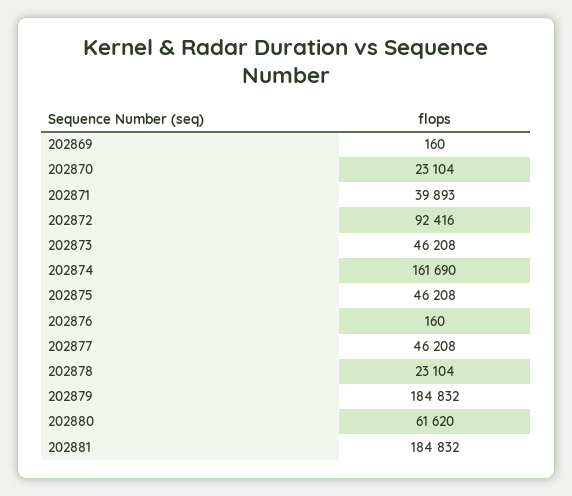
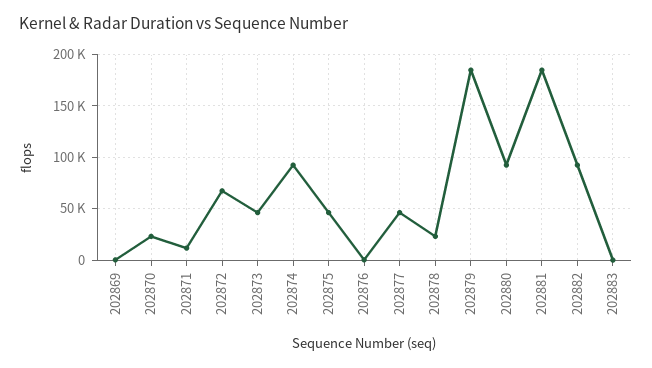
202871: 39893 -> 10000
202872: 92416 -> 70000
202874: 161690 -> 90000
202880: 61620 -> 90000
202882: none -> 90000
202883: none -> 0

